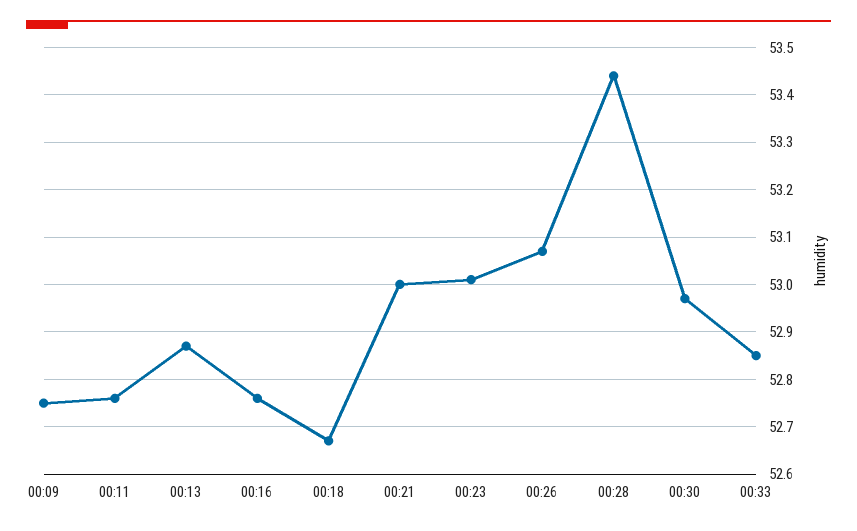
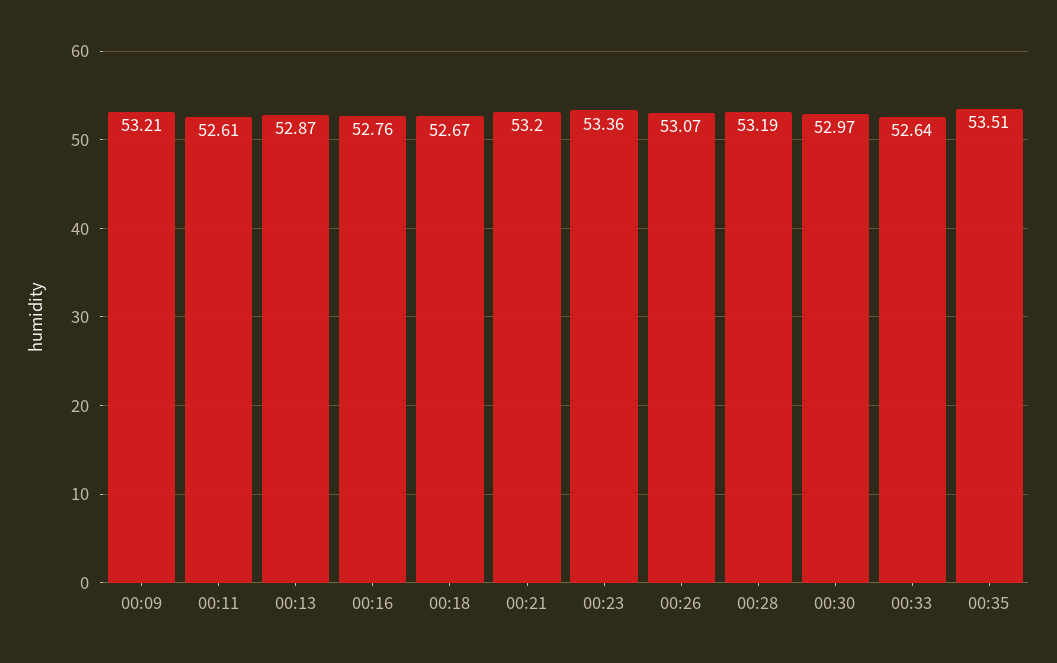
00:09: 52.75 -> 53.21
00:11: 52.75 -> 52.61
00:21: 53 -> 53.2
00:23: 53 -> 53.36
00:28: 53.45 -> 53.19
00:33: 52.85 -> 52.64
00:35: none -> 53.51

